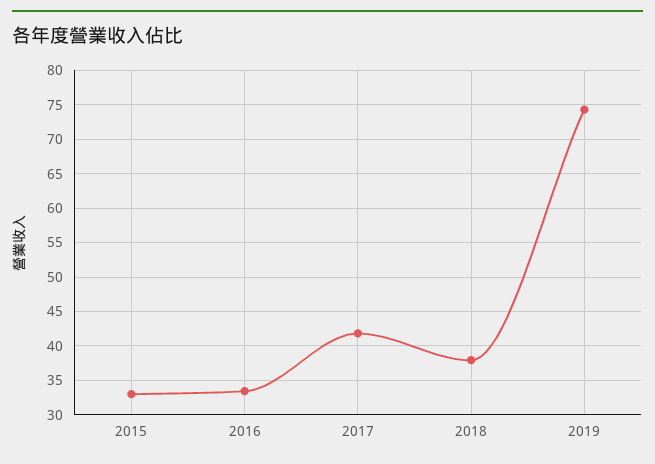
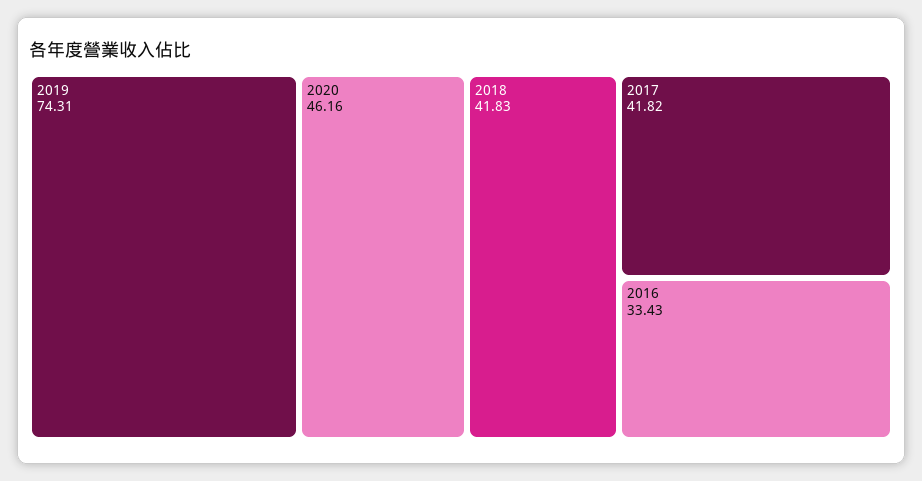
2015: 33 -> none
2018: 38 -> 41.83
2020: none -> 46.16

